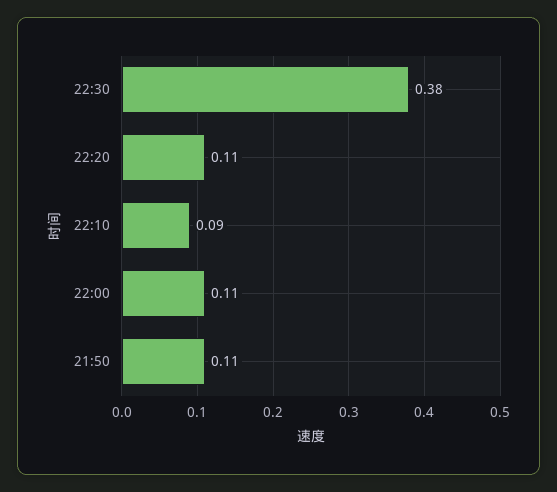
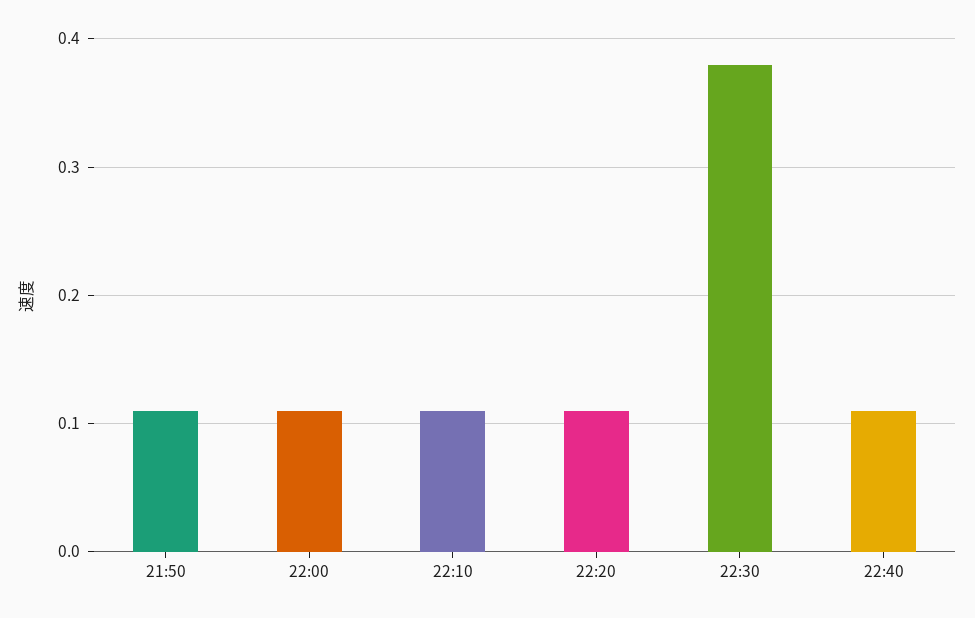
22:10: 0.09 -> 0.11
22:40: none -> 0.11

